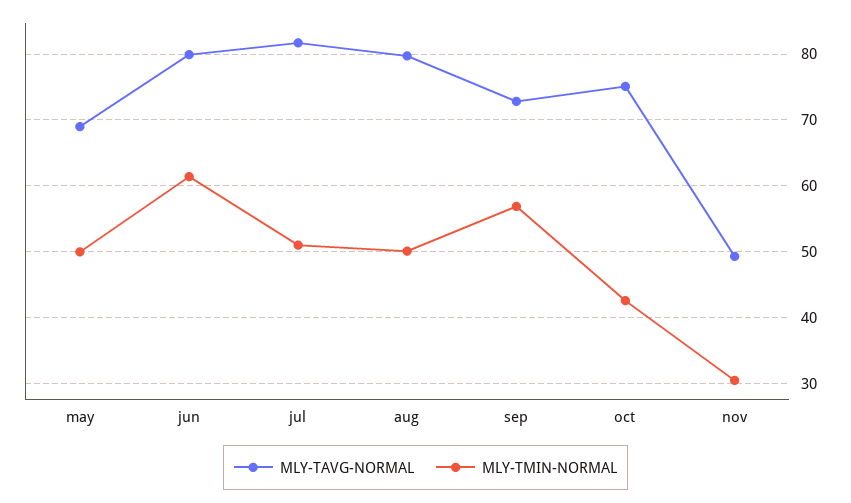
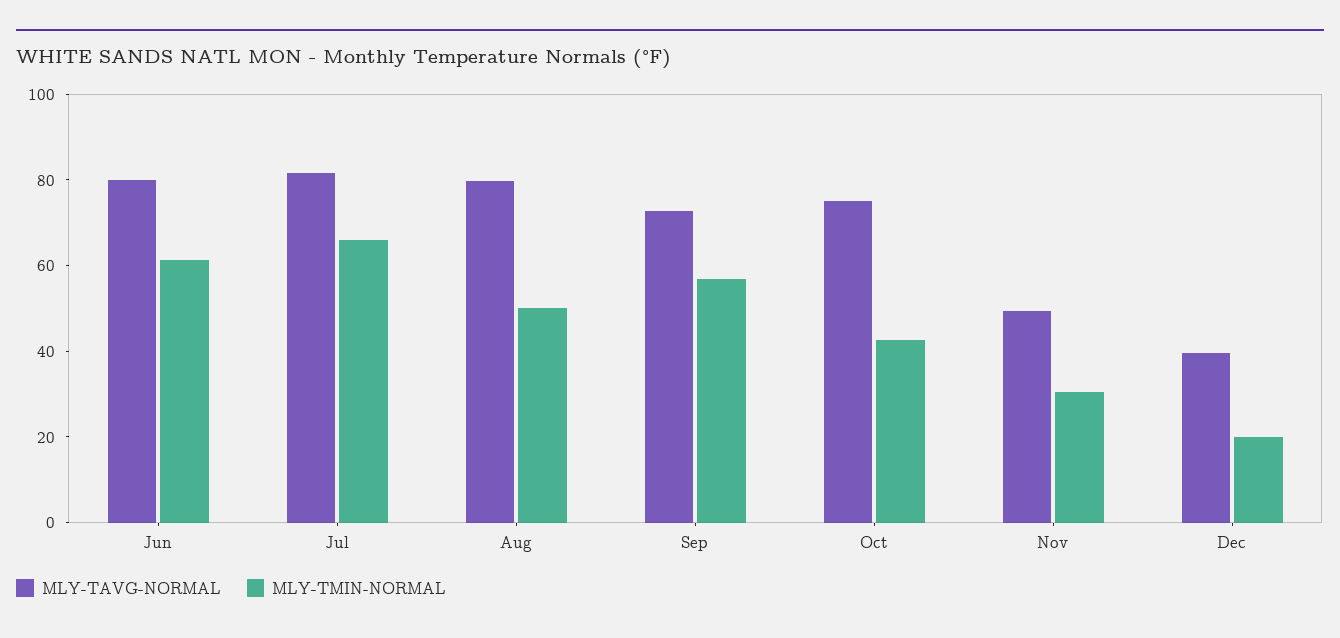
MLY-TAVG-NORMAL, may: 69 -> none
MLY-TMIN-NORMAL, may: 50 -> none
MLY-TMIN-NORMAL, jul: 51 -> 65
MLY-TAVG-NORMAL, Dec: none -> 40
MLY-TMIN-NORMAL, Dec: none -> 20

